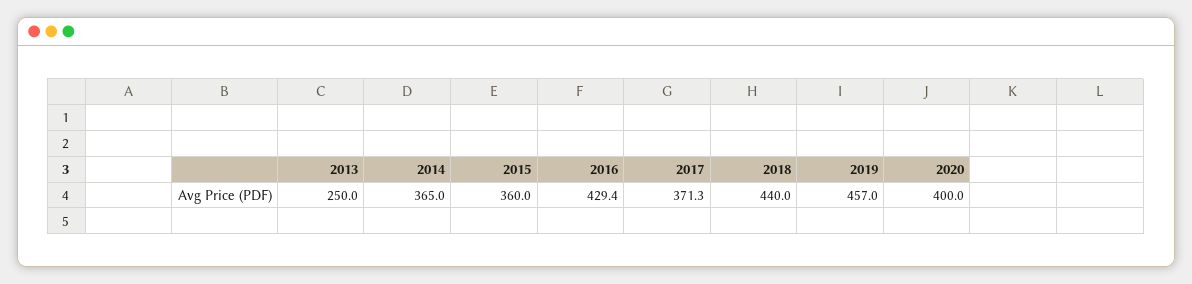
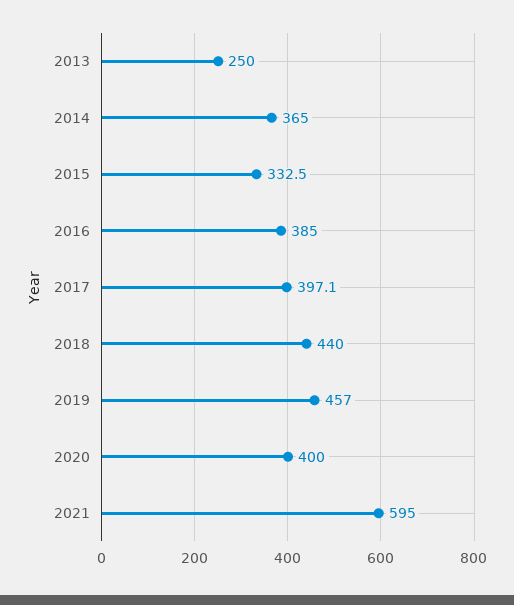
2015: 360 -> 332.5
2016: 429.4 -> 385
2017: 371.3 -> 397.1
2021: none -> 595

